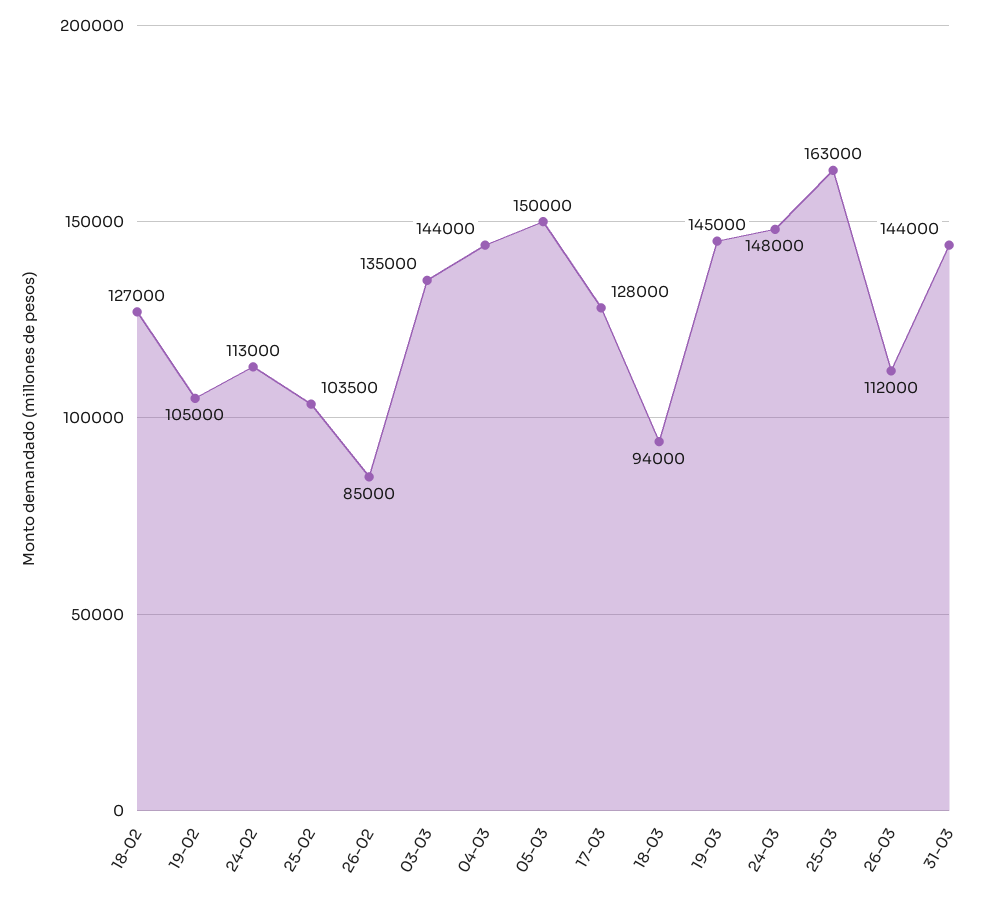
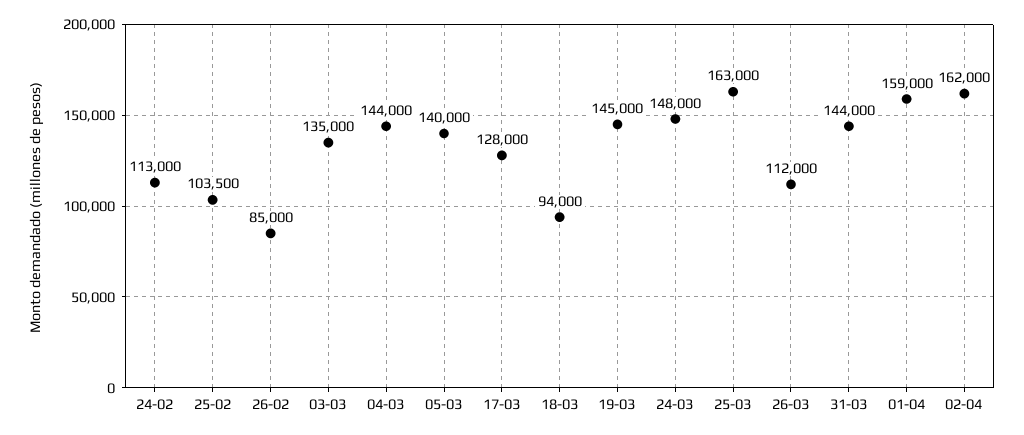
18-02: 127000 -> none
19-02: 105000 -> none
05-03: 150000 -> 140000
01-04: none -> 159000
02-04: none -> 162000

